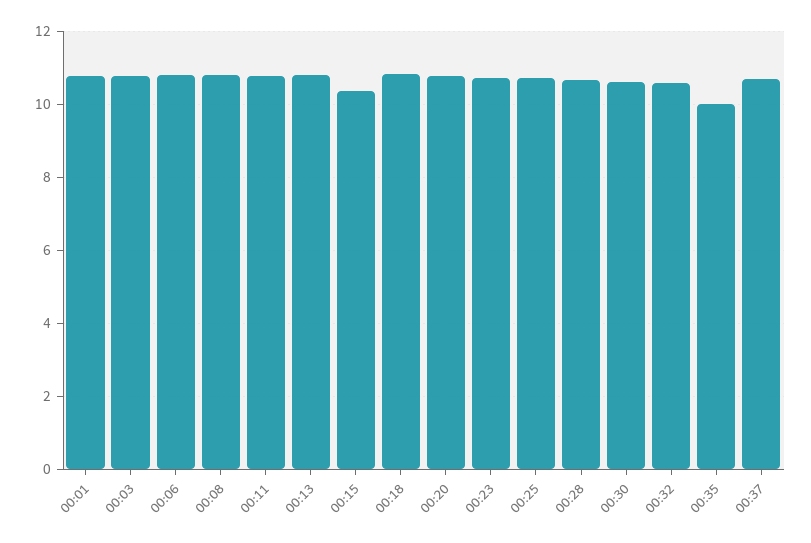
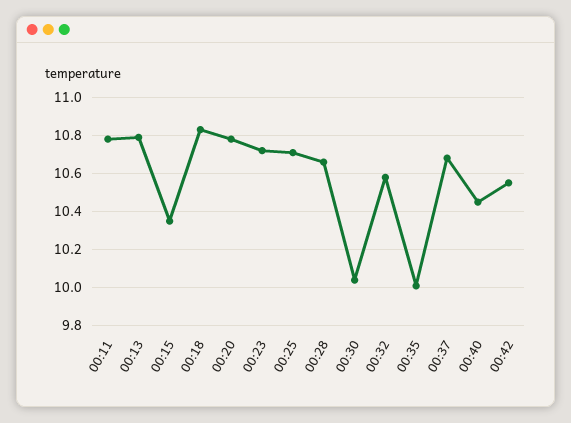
00:01: 10.8 -> none
00:03: 10.8 -> none
00:06: 10.8 -> none
00:08: 10.8 -> none
00:30: 10.6 -> 10.05
00:40: none -> 10.45
00:42: none -> 10.55

